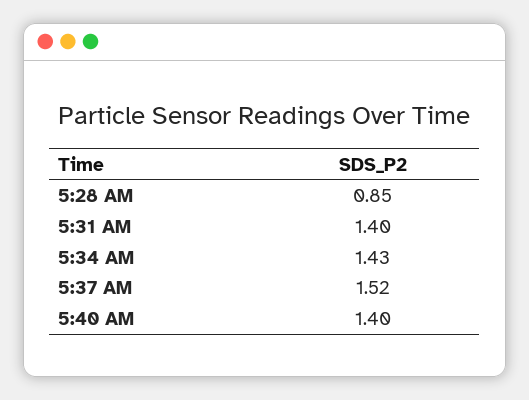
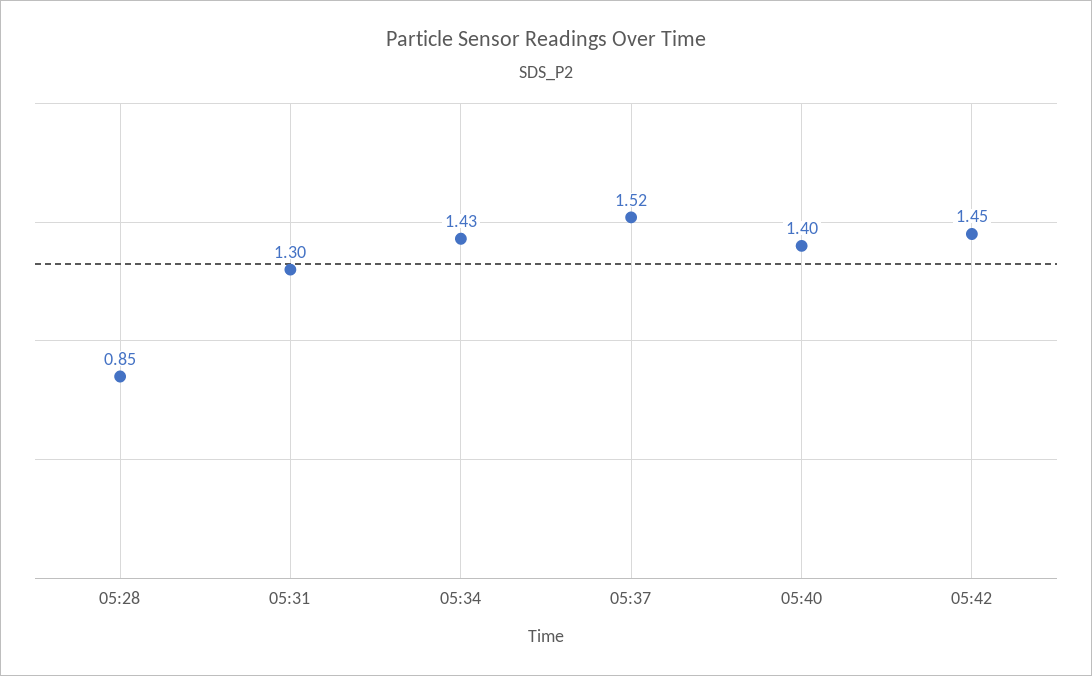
5:31 AM: 1.4 -> 1.3
05:42: none -> 1.45

